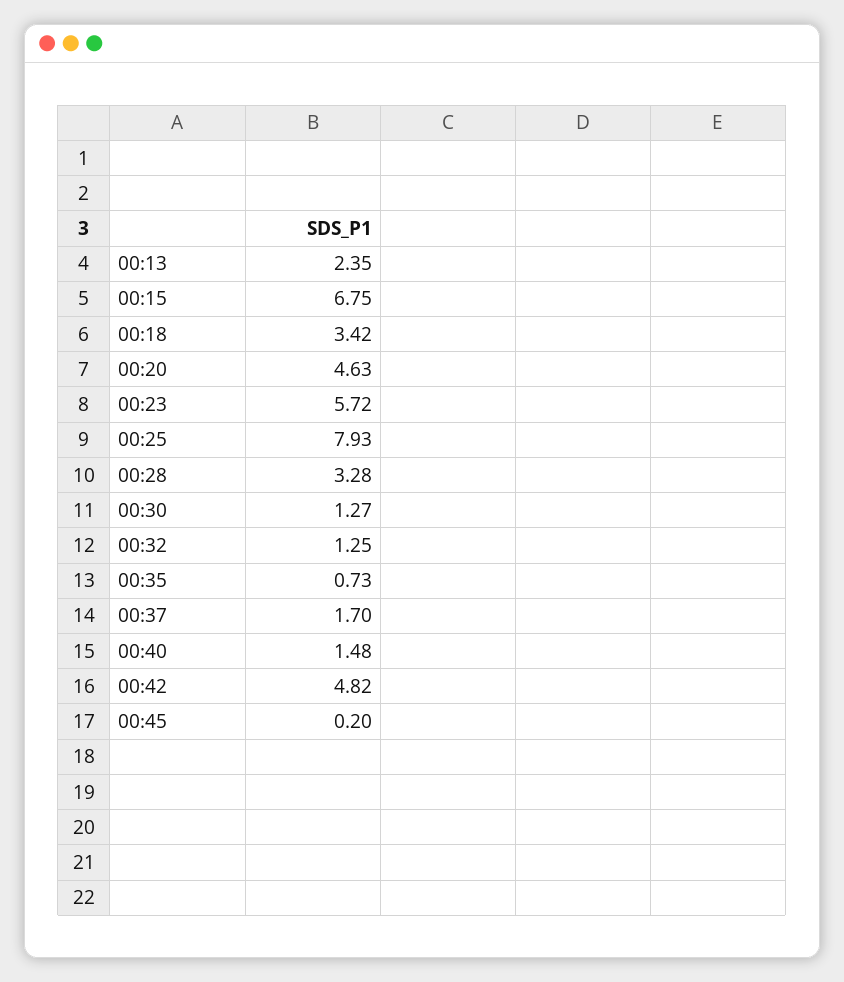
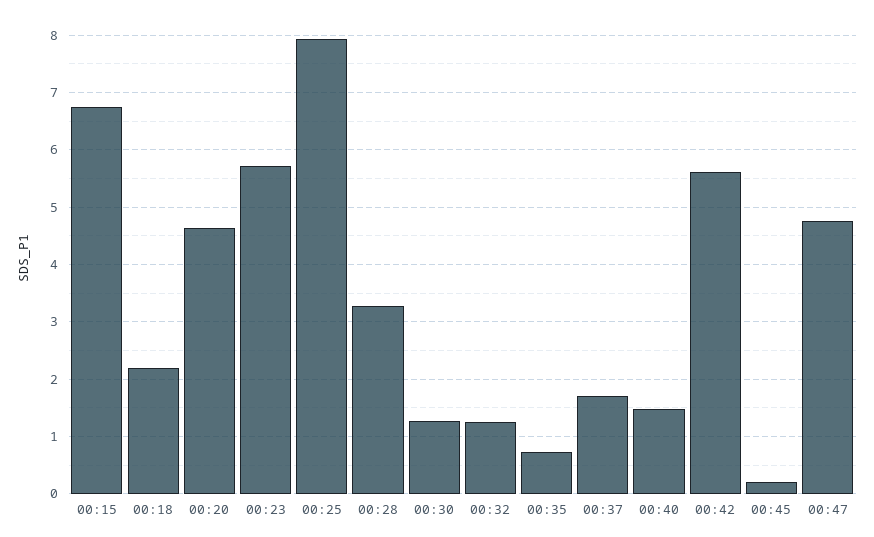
00:13: 2.35 -> none
00:18: 3.42 -> 2.2
00:42: 4.82 -> 5.6
00:47: none -> 4.8

